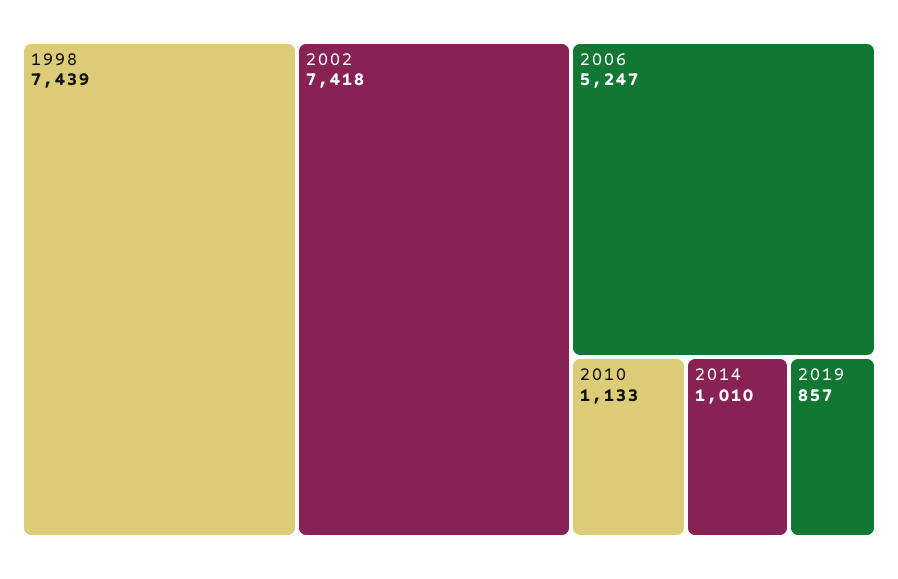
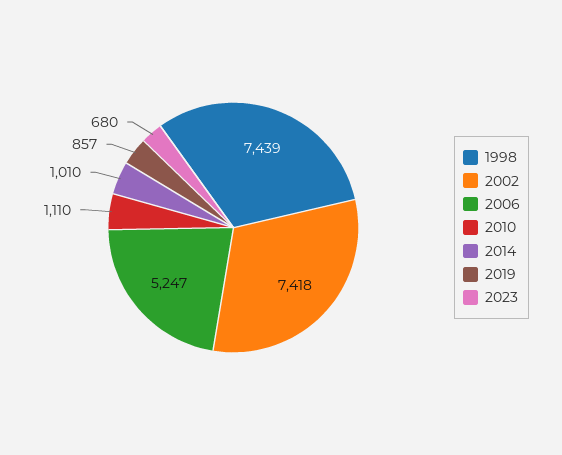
2010: 1133 -> 1110
2023: none -> 680

